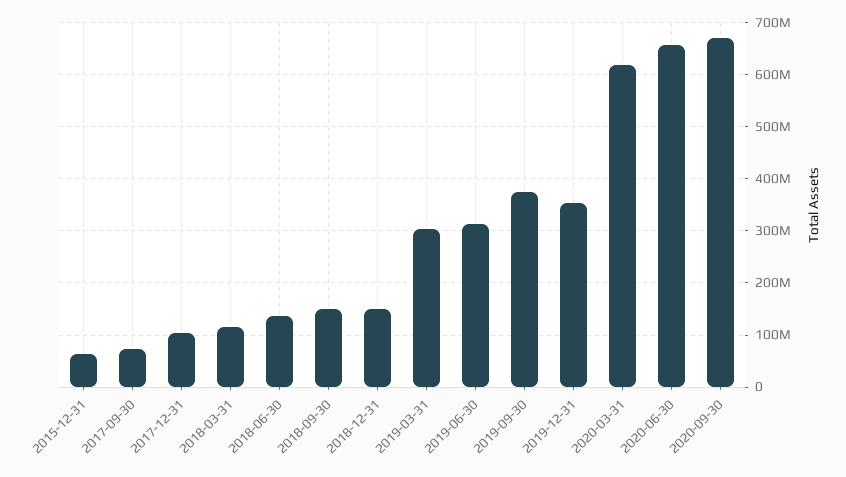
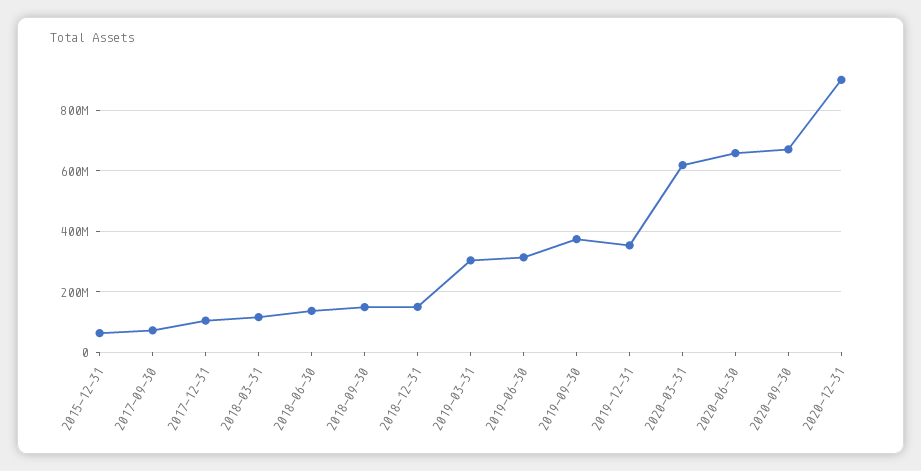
2020-12-31: none -> 900000000

